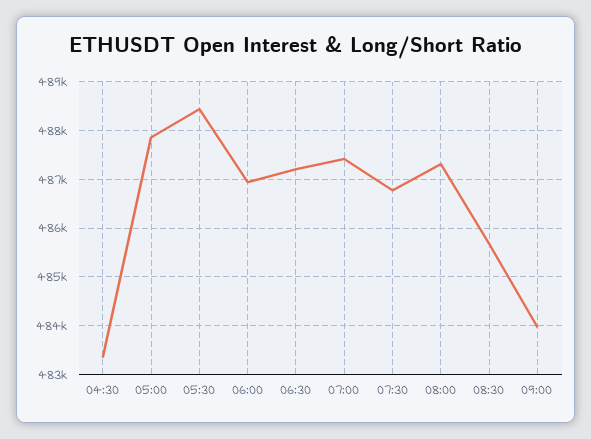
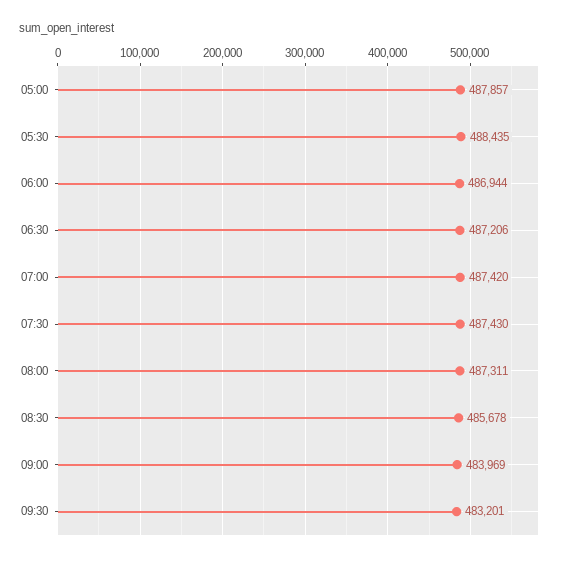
04:30: 483400 -> none
07:30: 486800 -> 487430
09:30: none -> 483201

